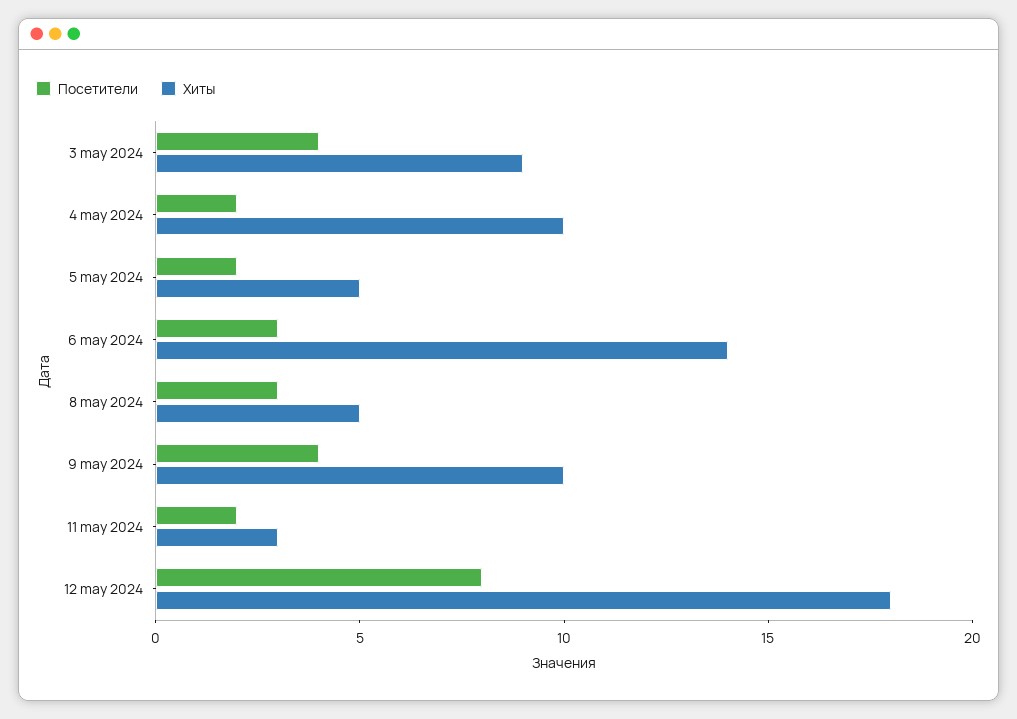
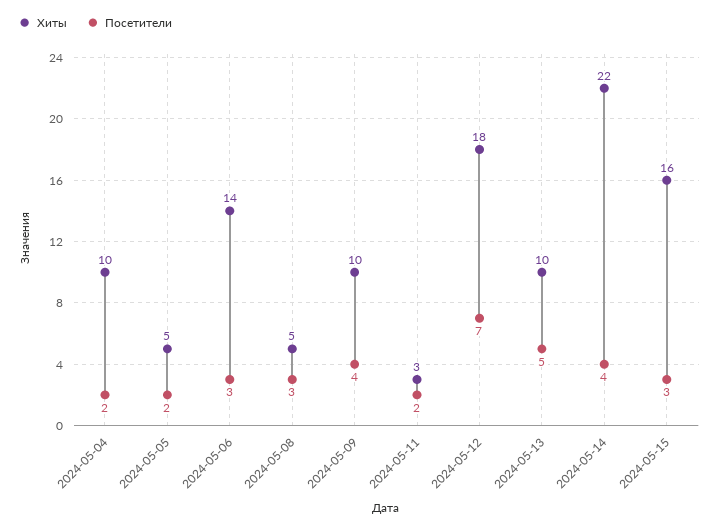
Посетители, 3 may 2024: 4 -> none
Хиты, 3 may 2024: 9 -> none
Посетители, 12 may 2024: 8 -> 7
Хиты, 2024-05-13: none -> 10
Посетители, 2024-05-13: none -> 5
Хиты, 2024-05-14: none -> 22
Посетители, 2024-05-14: none -> 4
Хиты, 2024-05-15: none -> 16
Посетители, 2024-05-15: none -> 3

